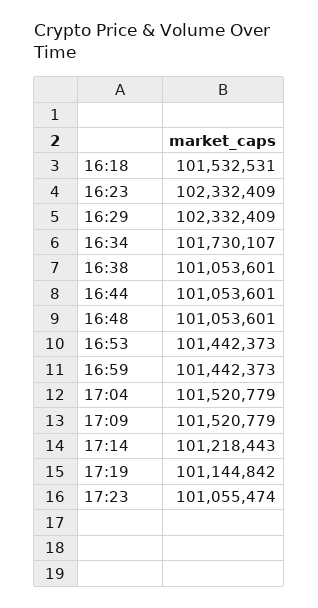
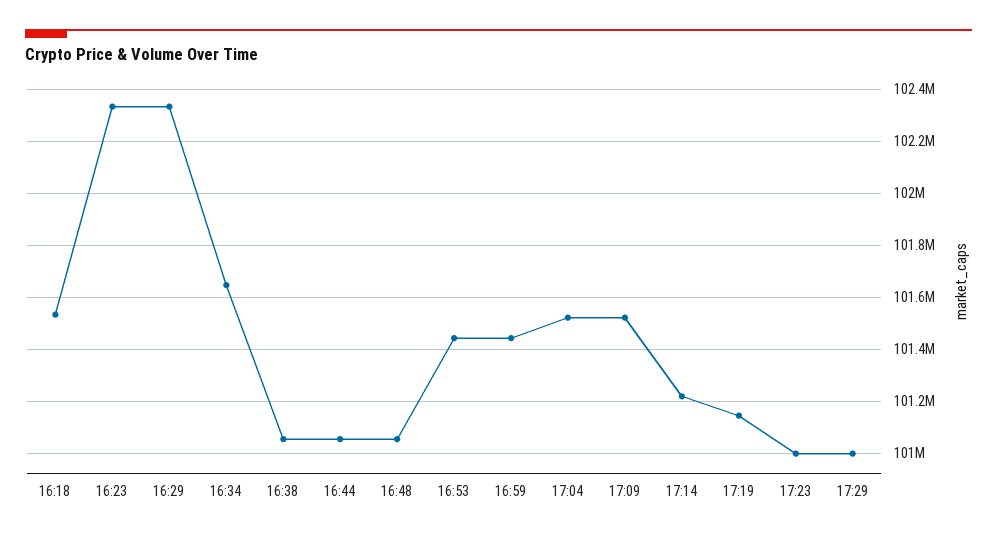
16:34: 101730107 -> 101650000
17:23: 101055474 -> 101000000
17:29: none -> 101000000

